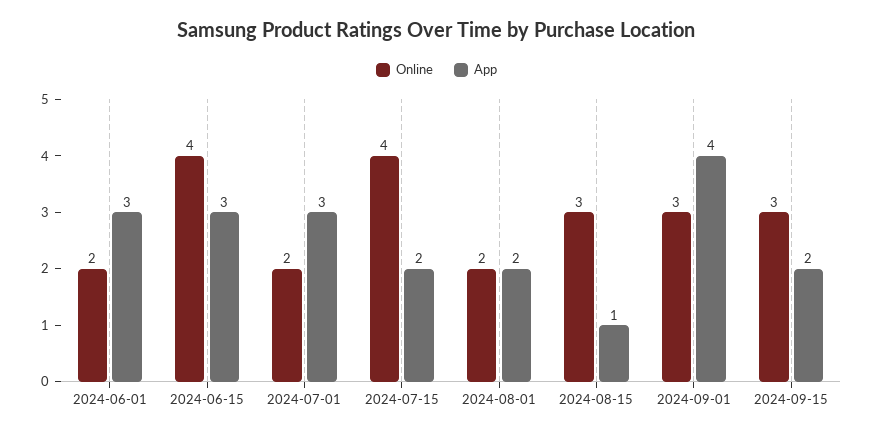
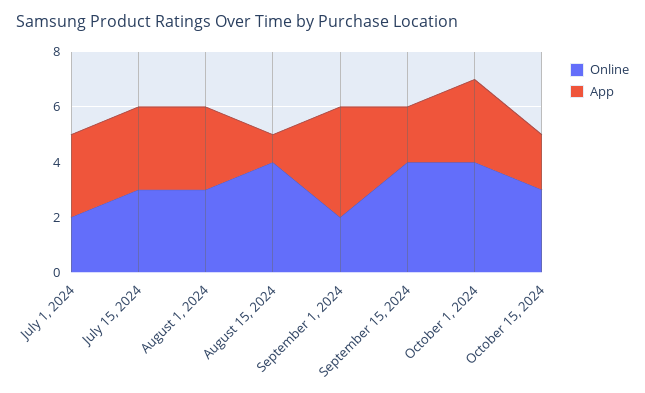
Online, 2024-06-01: 2 -> none
App, 2024-06-01: 3 -> none
Online, 2024-06-15: 4 -> none
App, 2024-06-15: 3 -> none
Online, 2024-07-15: 4 -> 3
App, 2024-07-15: 2 -> 3
Online, 2024-08-01: 2 -> 3
App, 2024-08-01: 2 -> 3
Online, 2024-08-15: 3 -> 4
Online, 2024-09-01: 3 -> 2
Online, 2024-09-15: 3 -> 4
Online, October 1, 2024: none -> 4
App, October 1, 2024: none -> 3
Online, October 15, 2024: none -> 3
App, October 15, 2024: none -> 2

